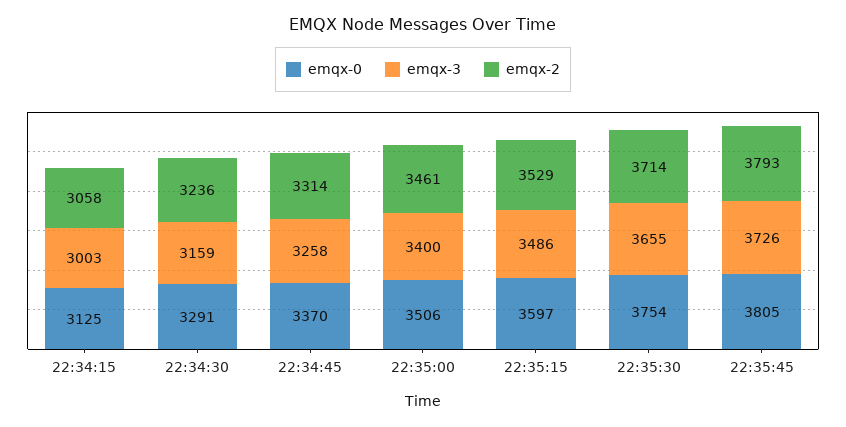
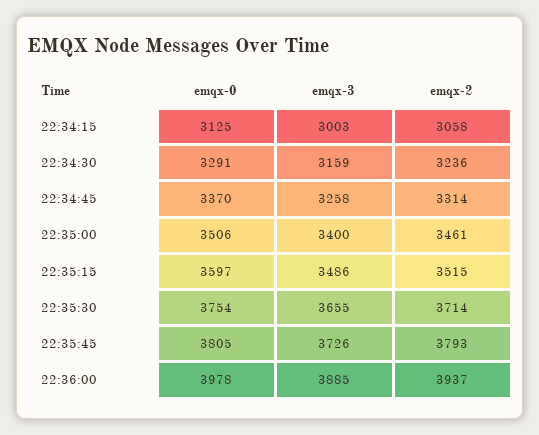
emqx-2, 22:35:15: 3529 -> 3515
emqx-0, 22:36:00: none -> 3978
emqx-3, 22:36:00: none -> 3885
emqx-2, 22:36:00: none -> 3937

